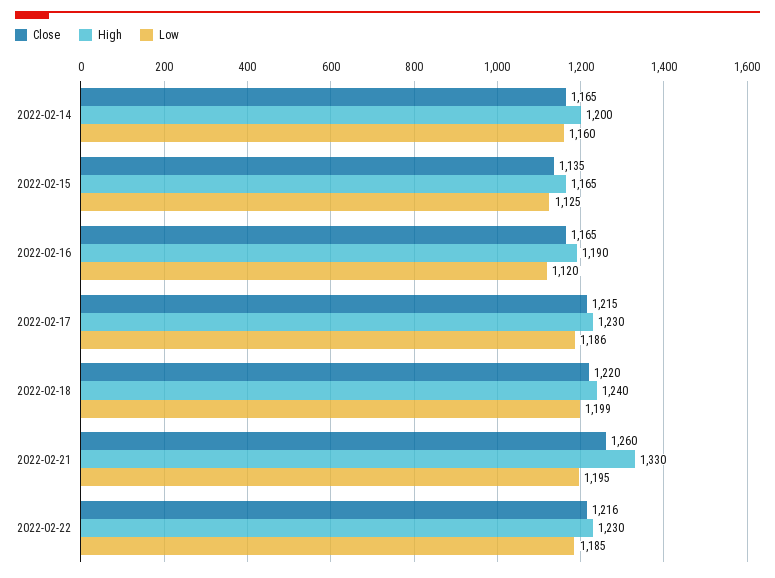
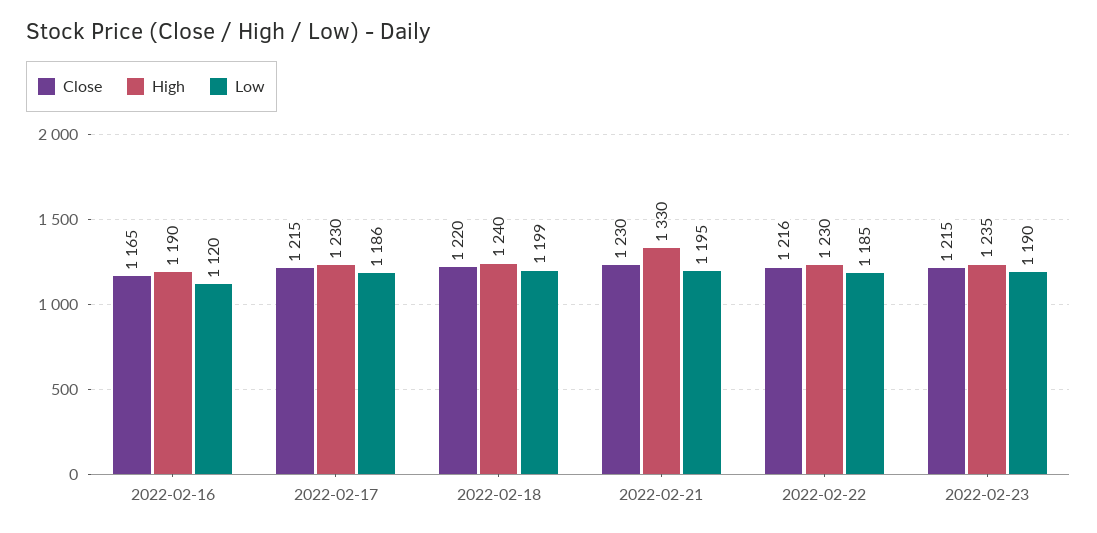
Close, 2022-02-14: 1165 -> none
High, 2022-02-14: 1200 -> none
Low, 2022-02-14: 1160 -> none
Close, 2022-02-15: 1135 -> none
High, 2022-02-15: 1165 -> none
Low, 2022-02-15: 1125 -> none
Close, 2022-02-21: 1260 -> 1230
Close, 2022-02-23: none -> 1215
High, 2022-02-23: none -> 1235
Low, 2022-02-23: none -> 1190

